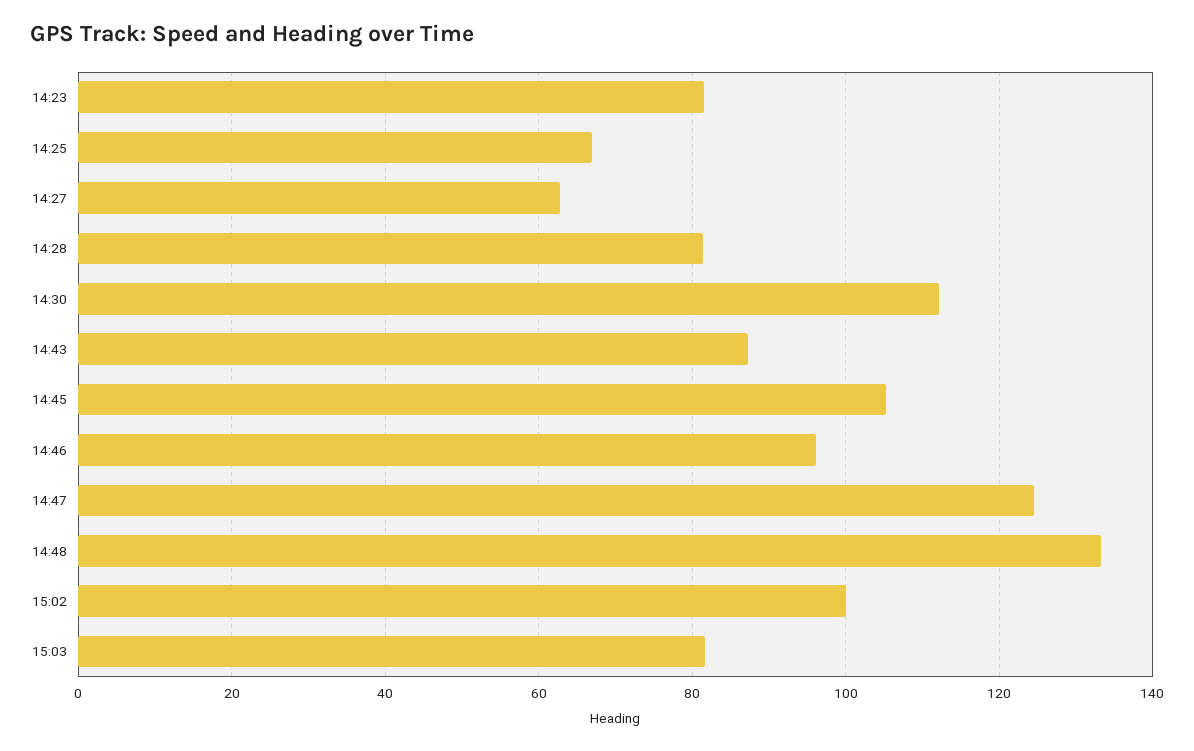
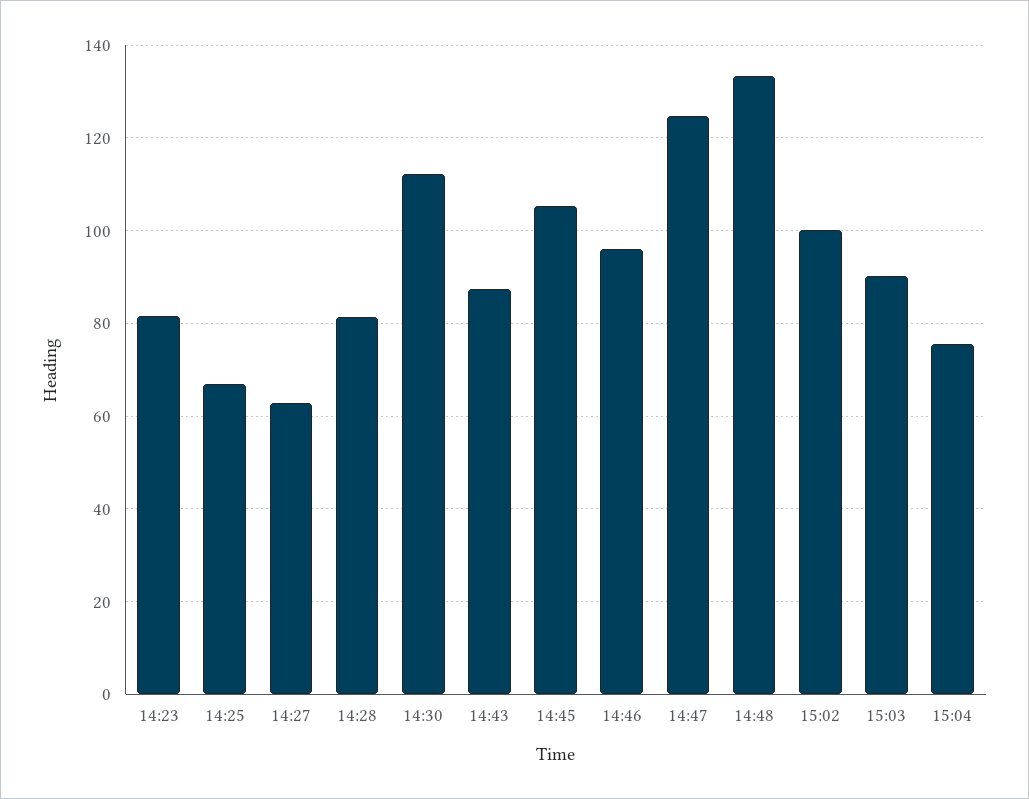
15:03: 82 -> 90
15:04: none -> 76

